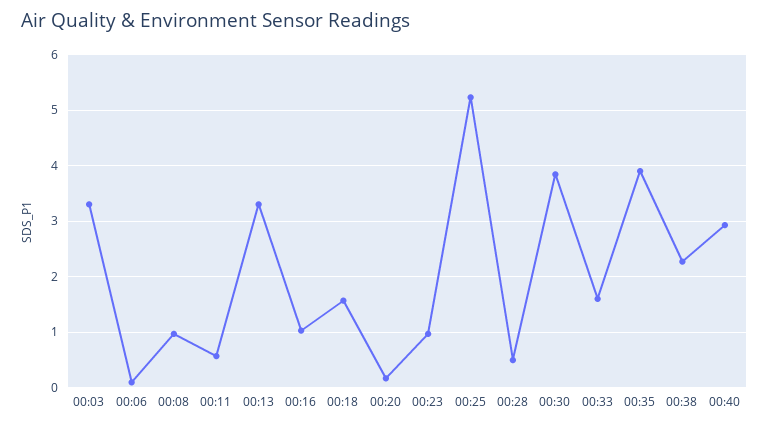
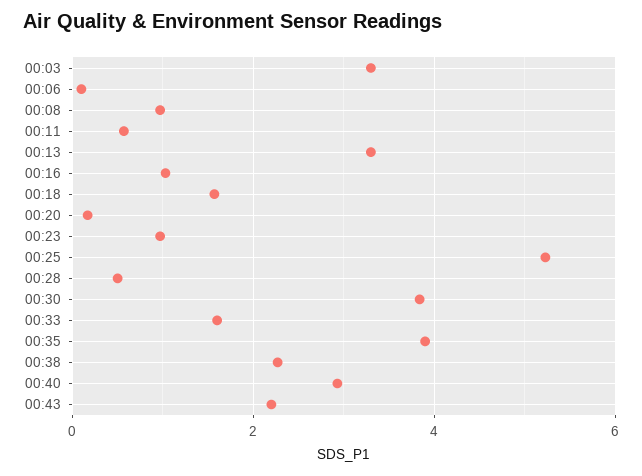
00:43: none -> 2.2

